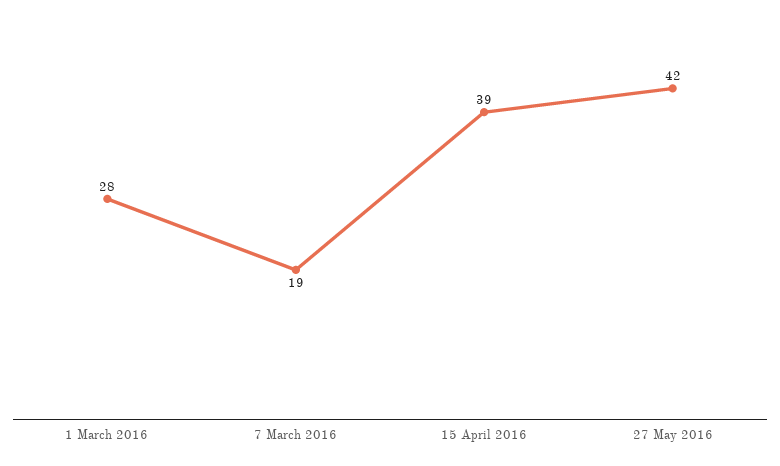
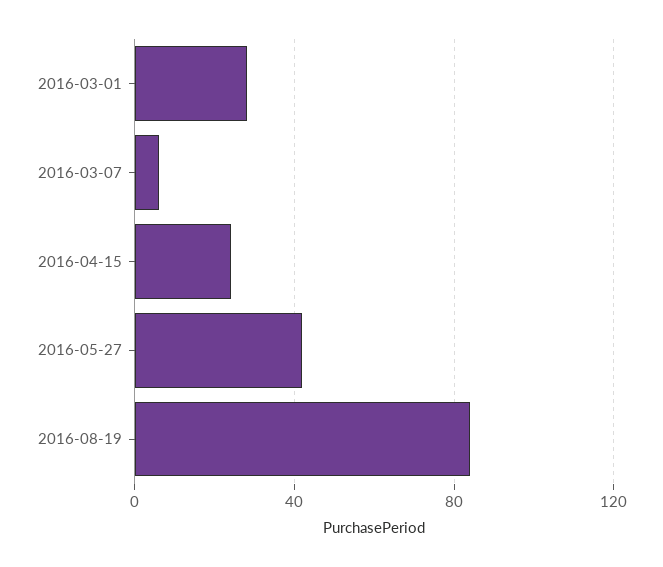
7 March 2016: 19 -> 5
15 April 2016: 39 -> 25
2016-08-19: none -> 85

